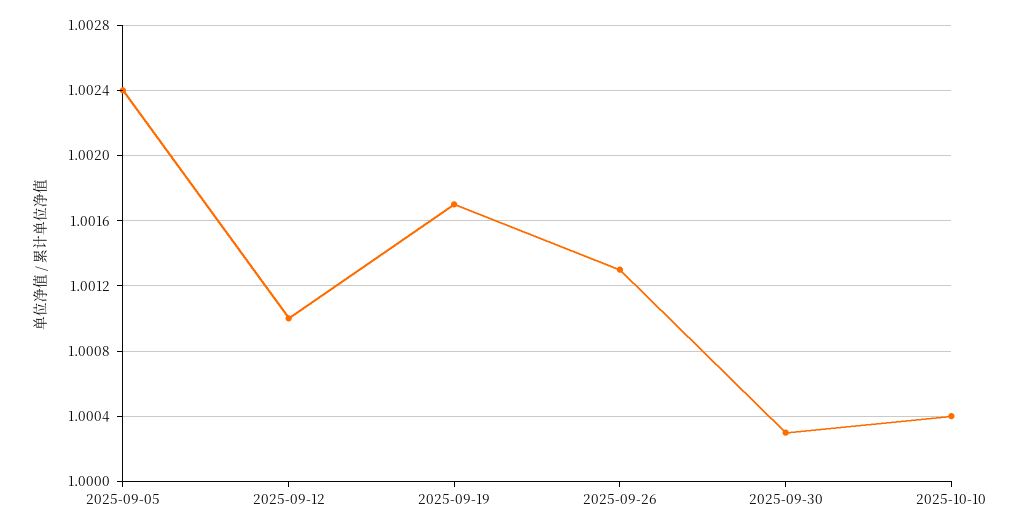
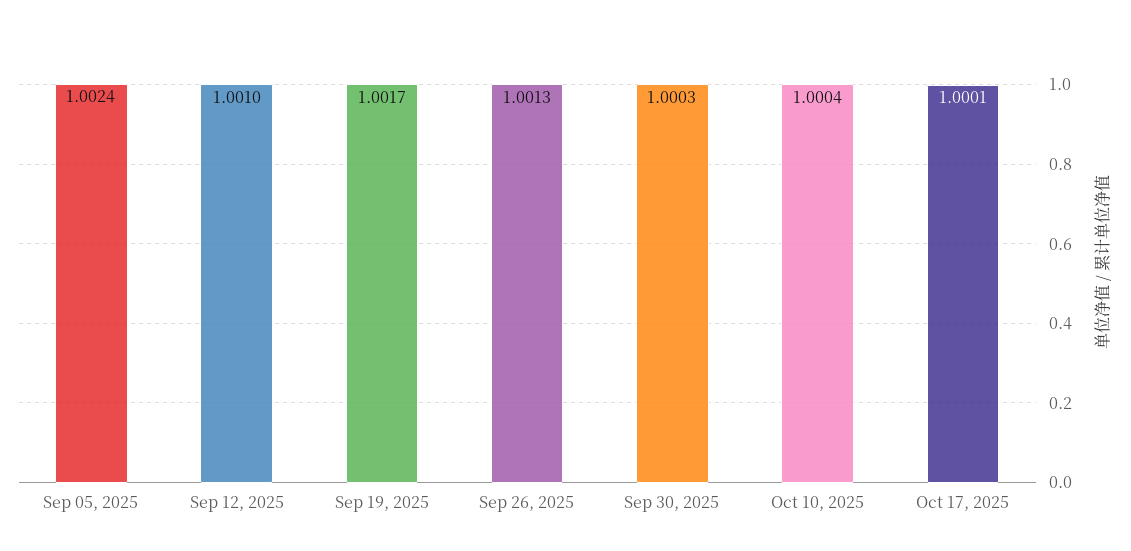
Oct 17, 2025: none -> 1.0001

